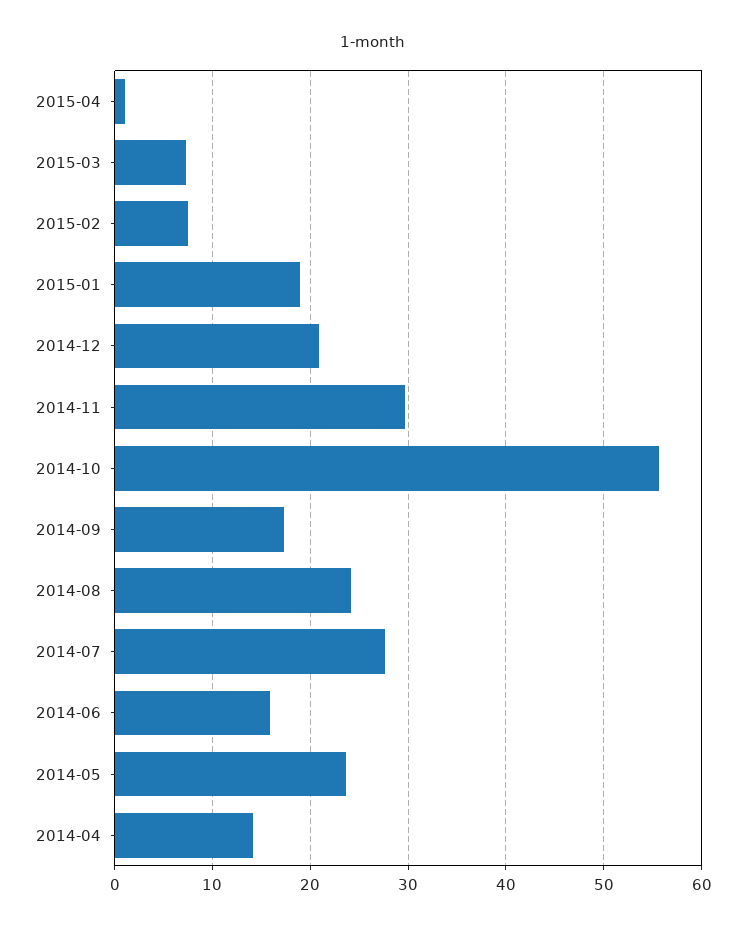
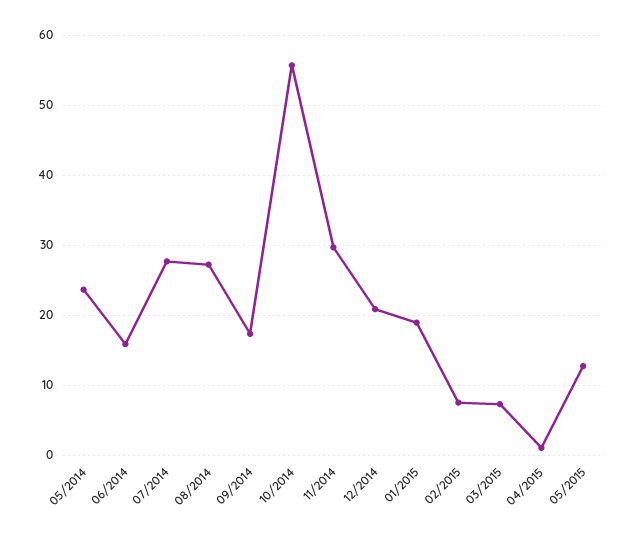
2014-08: 24 -> 27
2014-04: 14 -> none
05/2015: none -> 13

